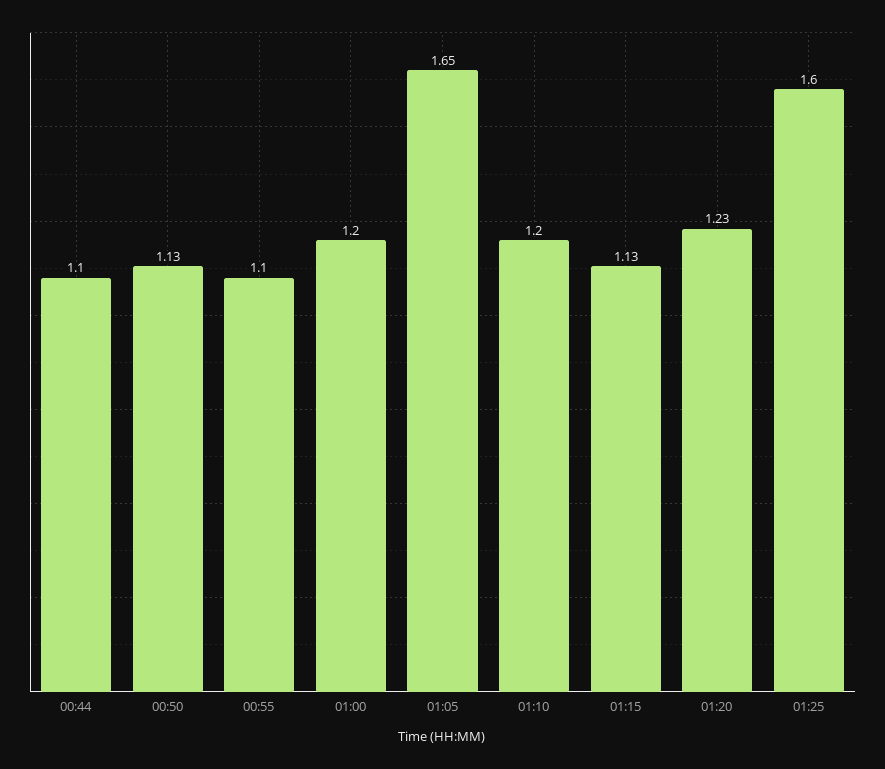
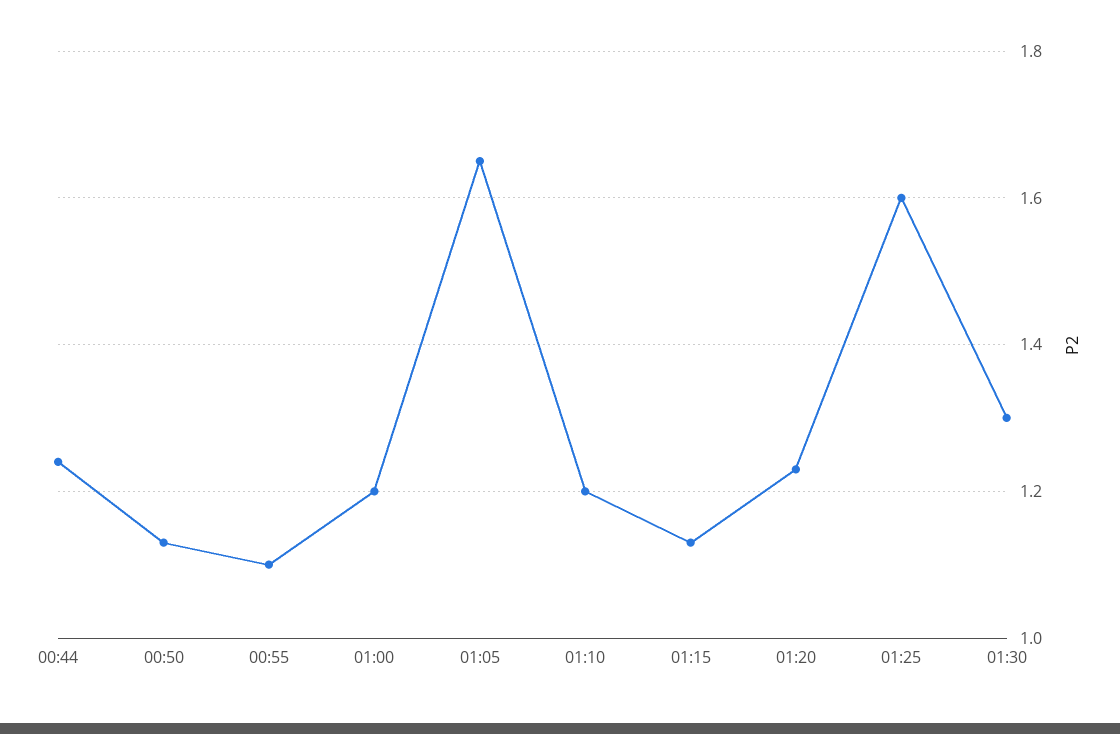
00:44: 1.1 -> 1.25
01:30: none -> 1.3

